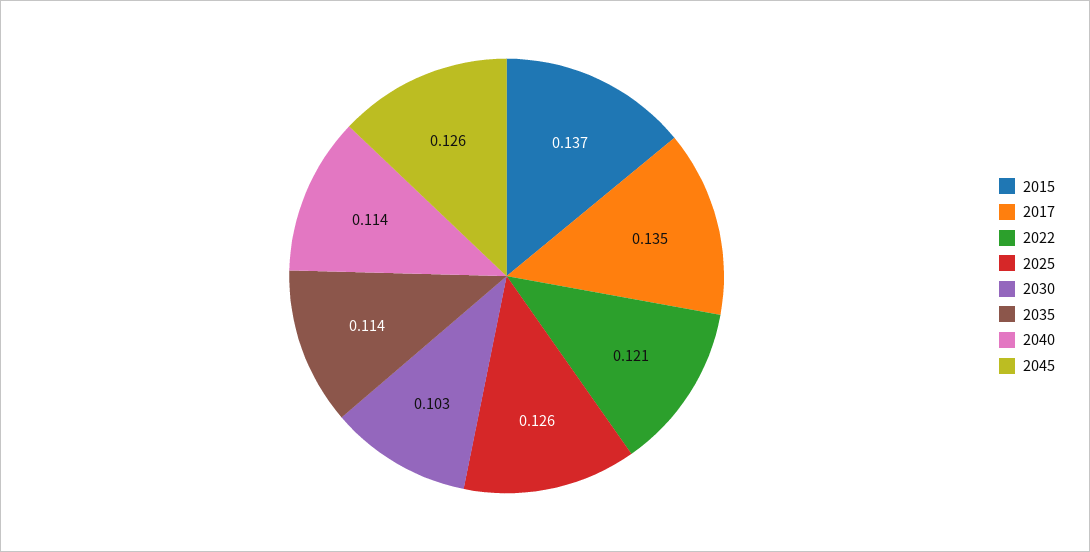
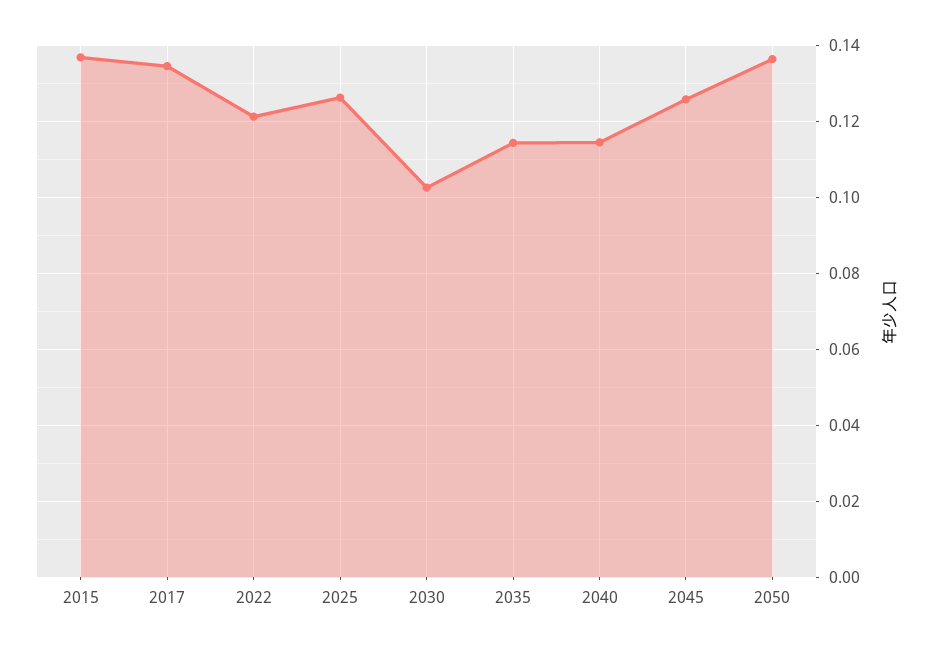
2050: none -> 0.136

